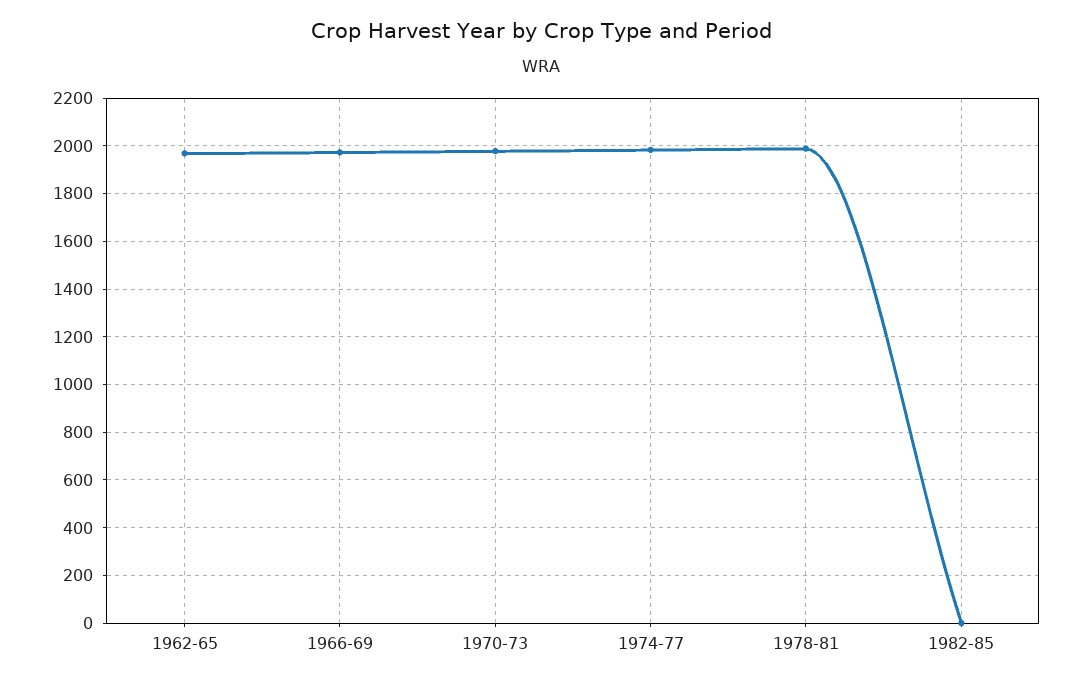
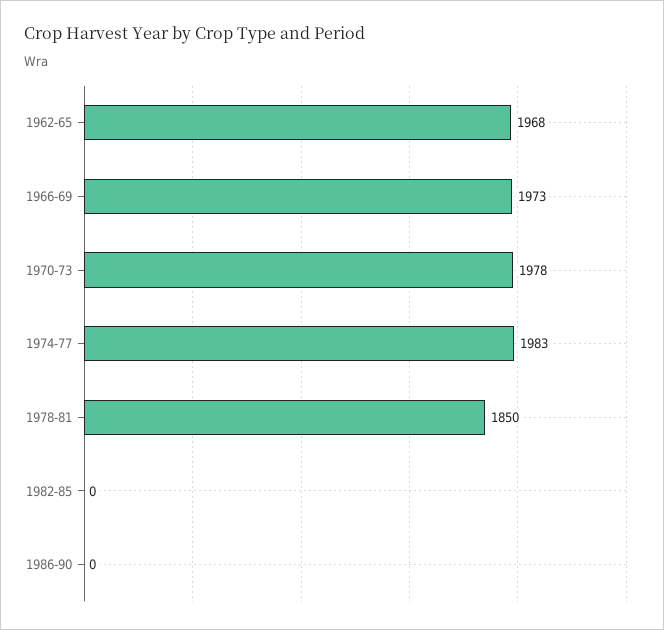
1978-81: 2000 -> 1850
1986-90: none -> 0

